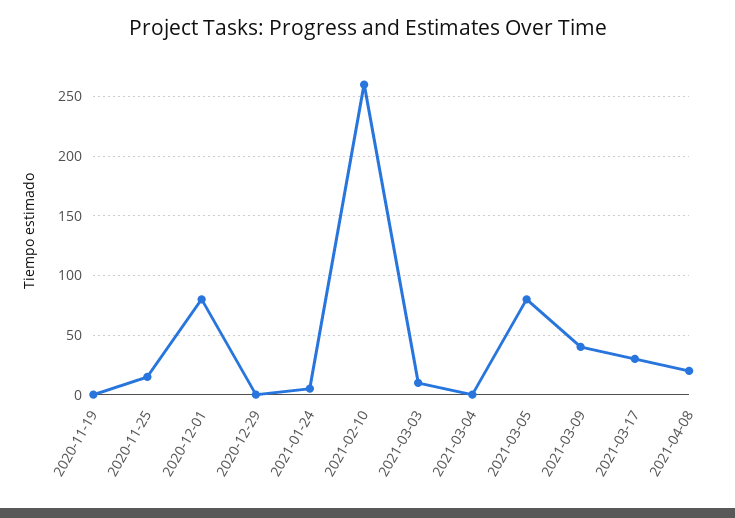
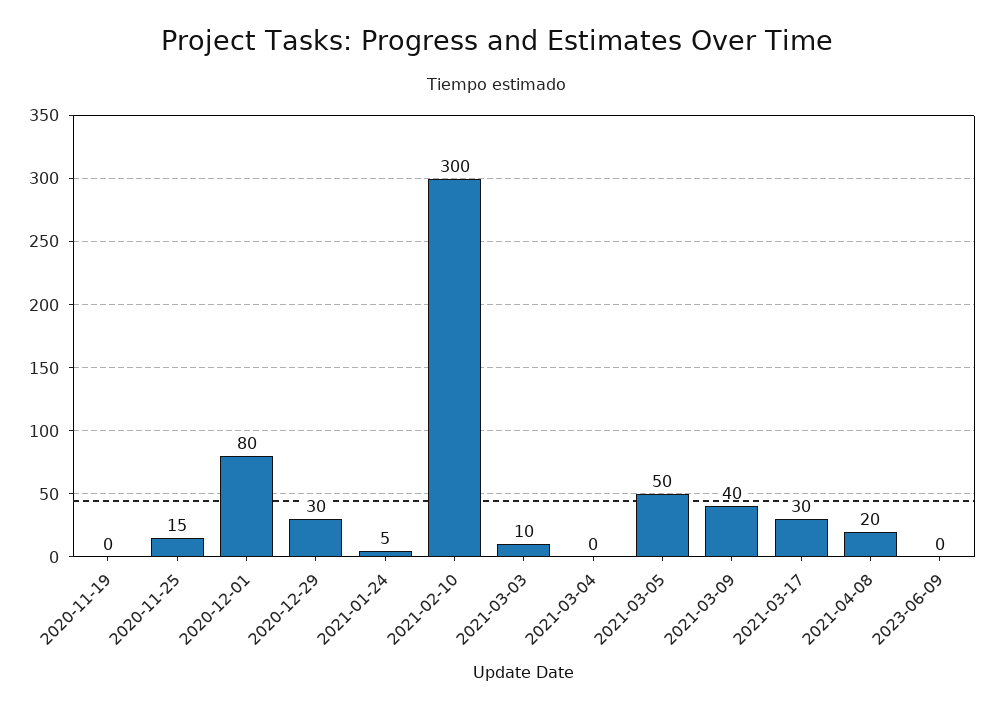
2020-12-29: 0 -> 30
2021-02-10: 260 -> 300
2021-03-05: 80 -> 50
2023-06-09: none -> 0

